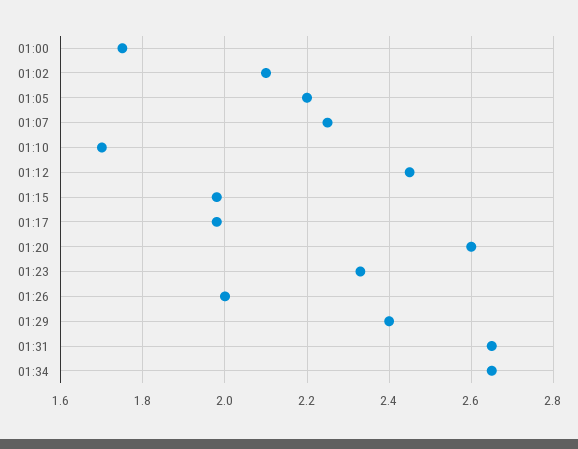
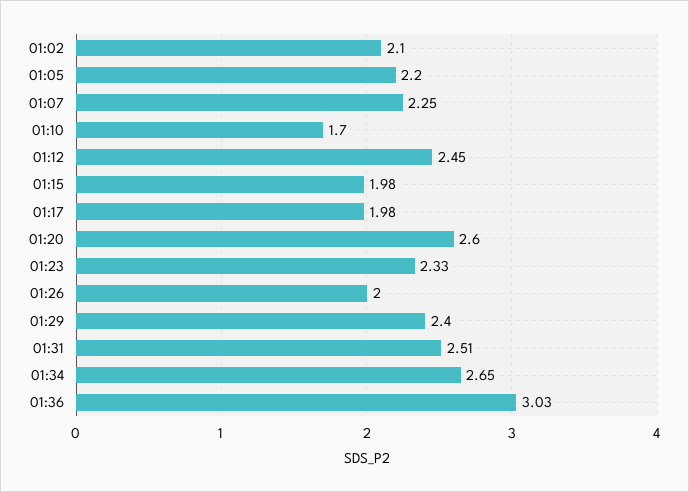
01:00: 1.75 -> none
01:31: 2.65 -> 2.51
01:36: none -> 3.03

